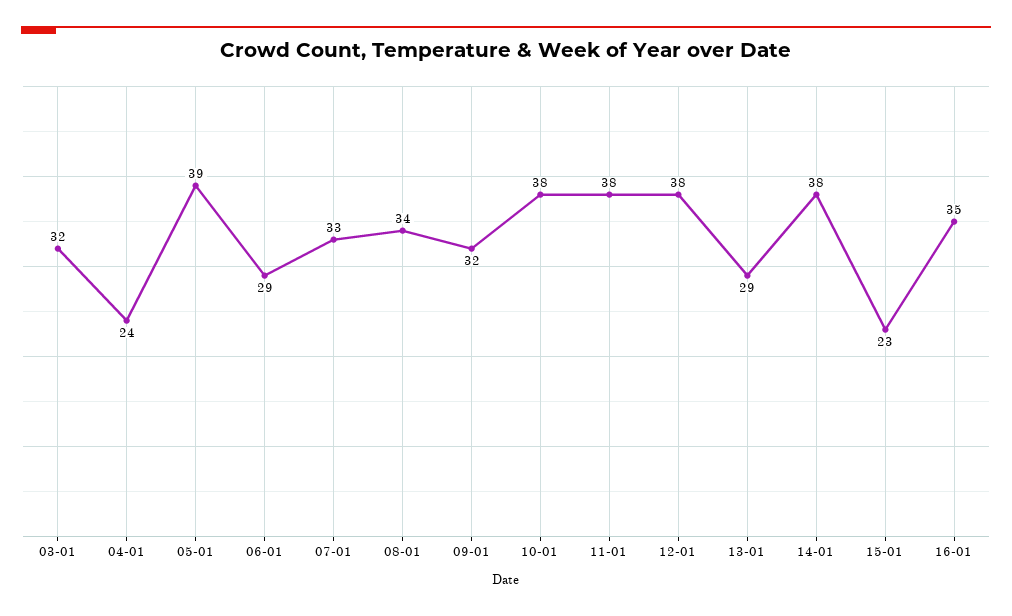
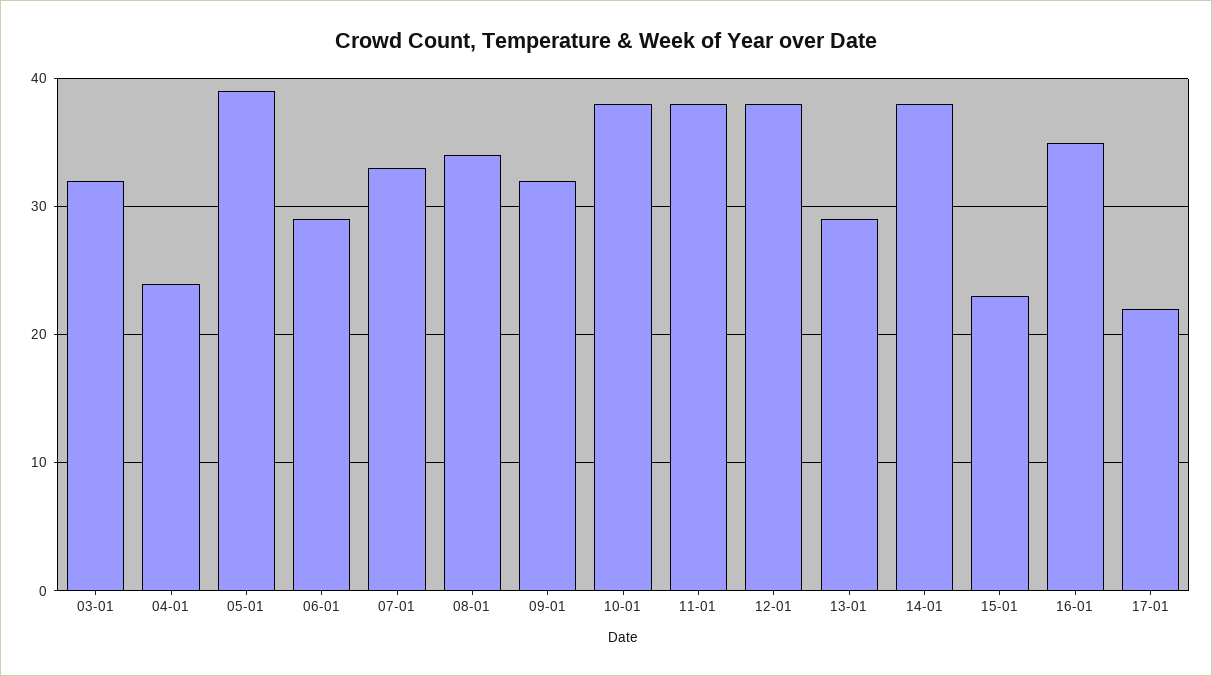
17-01: none -> 22

